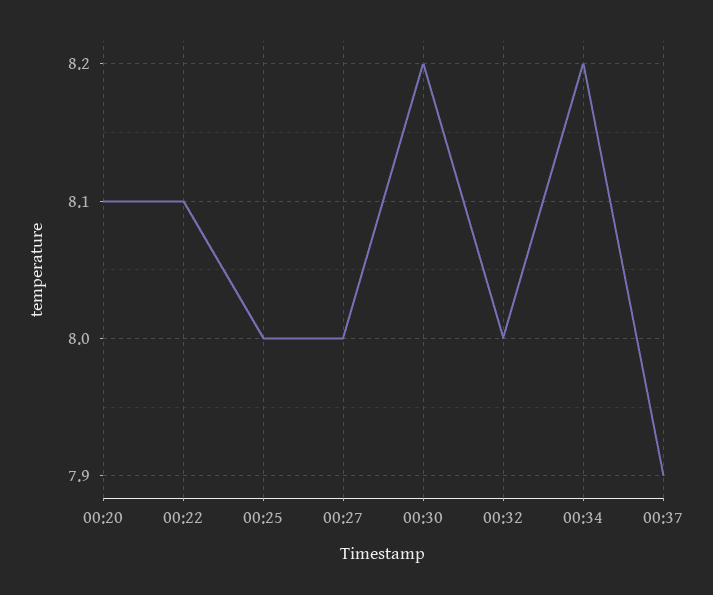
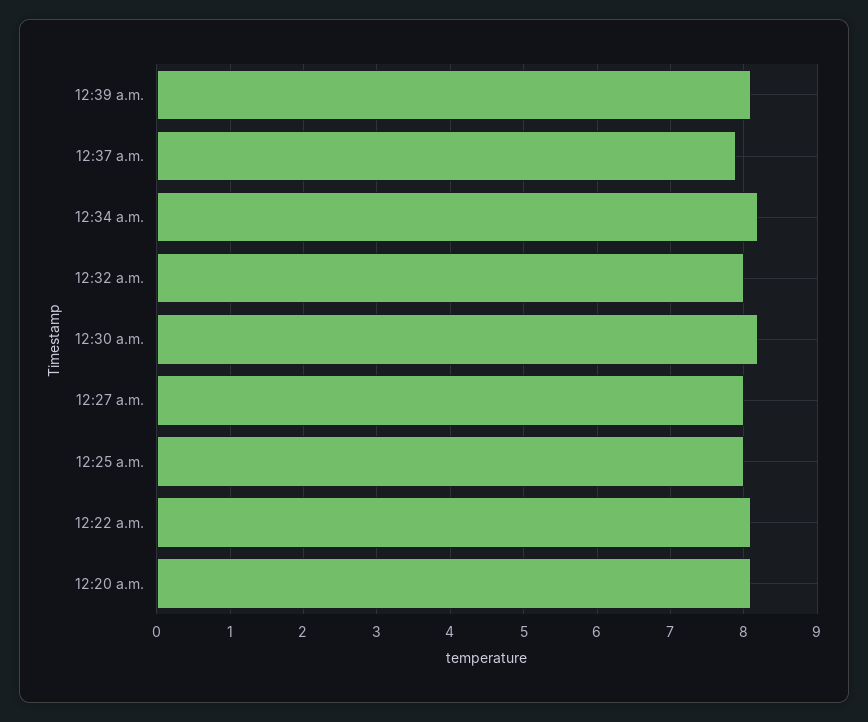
12:39 a.m.: none -> 8.1

